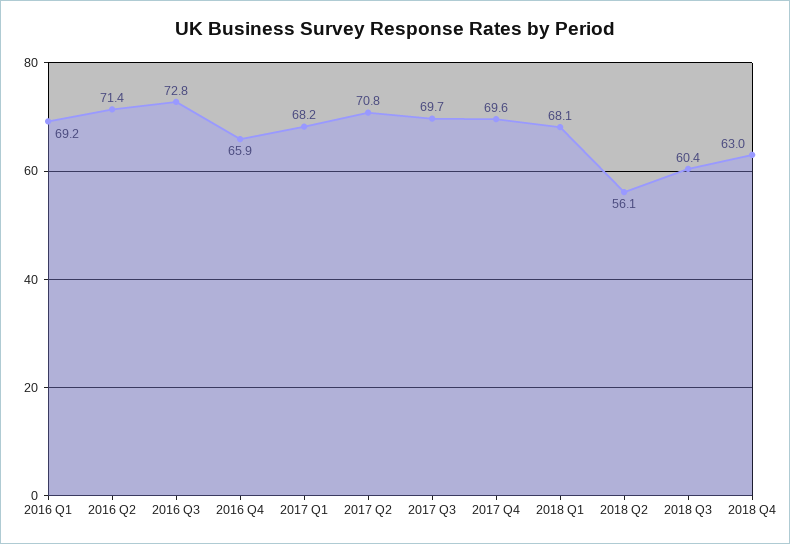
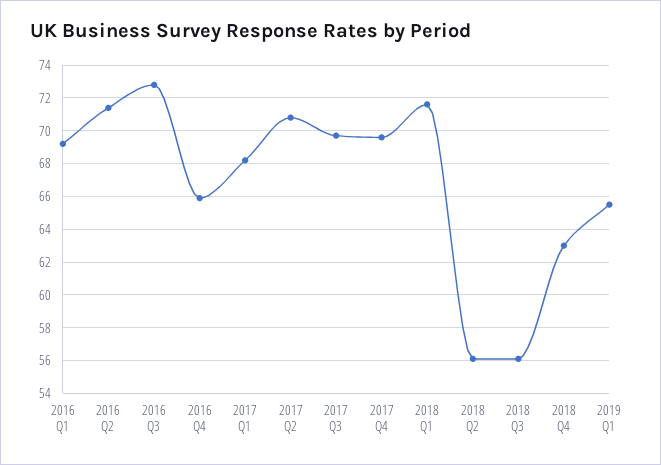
2018 Q1: 68.1 -> 71.5
2018 Q3: 60.4 -> 56
2019 Q1: none -> 65.5

